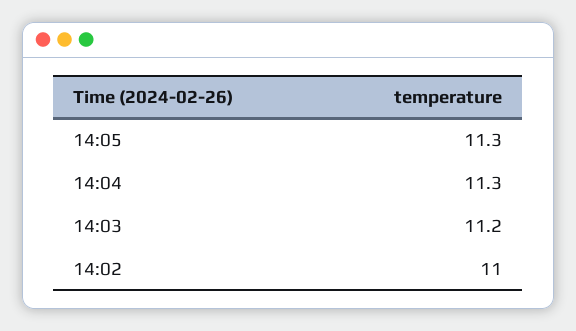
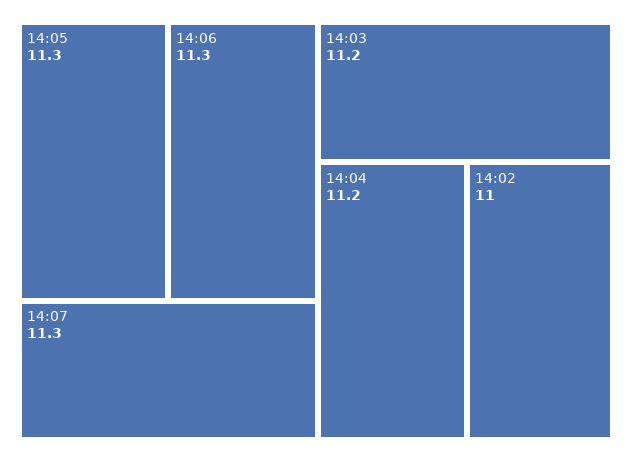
14:04: 11.3 -> 11.2
14:06: none -> 11.3
14:07: none -> 11.3

